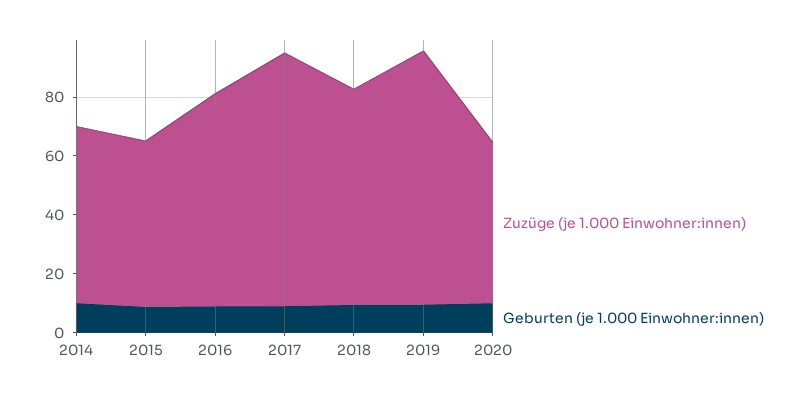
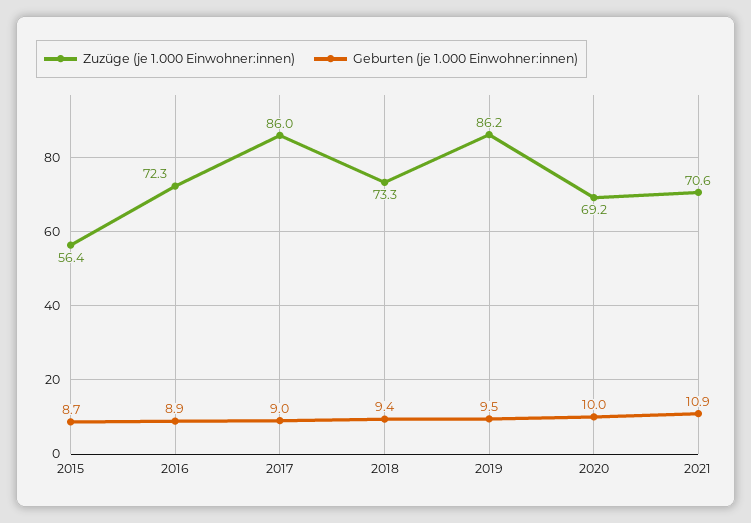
Zuzüge (je 1.000 Einwohner:innen), 2014: 60 -> none
Geburten (je 1.000 Einwohner:innen), 2014: 10 -> none
Zuzüge (je 1.000 Einwohner:innen), 2020: 55 -> 69.2
Zuzüge (je 1.000 Einwohner:innen), 2021: none -> 70.6
Geburten (je 1.000 Einwohner:innen), 2021: none -> 10.9

